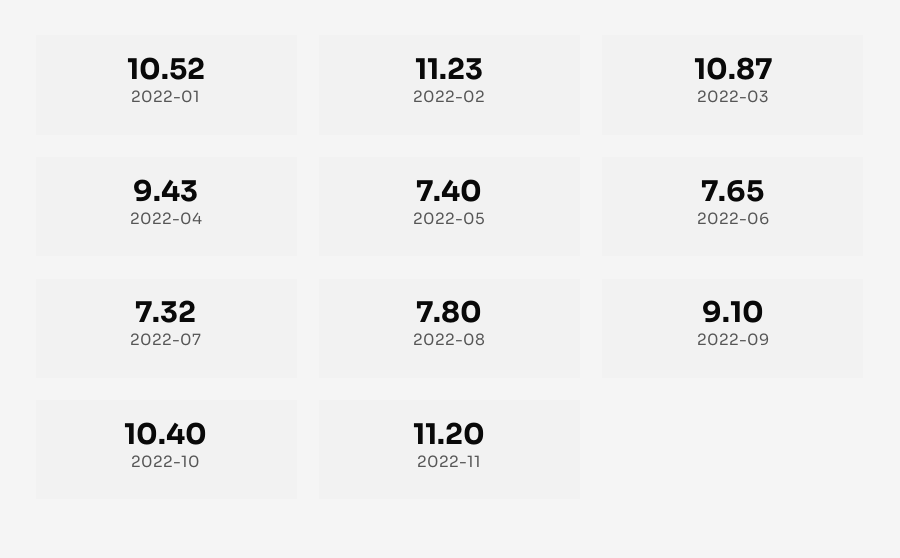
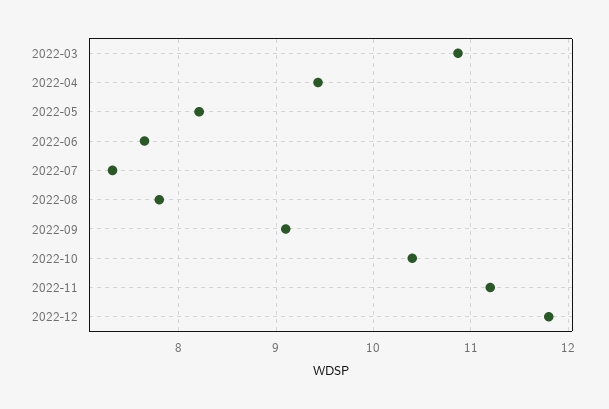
2022-01: 10.52 -> none
2022-02: 11.23 -> none
2022-05: 7.4 -> 8.2
2022-12: none -> 11.8

